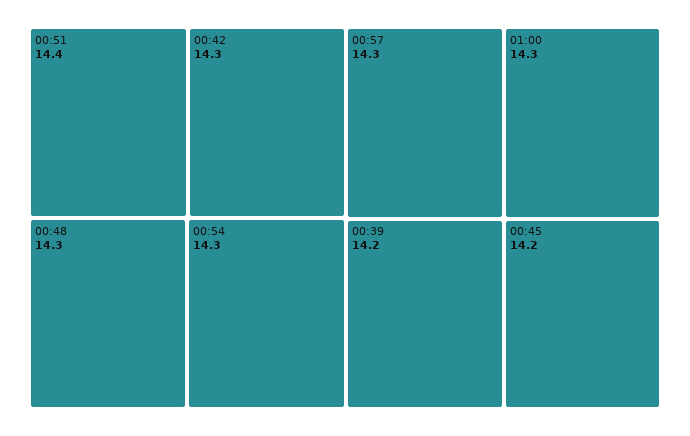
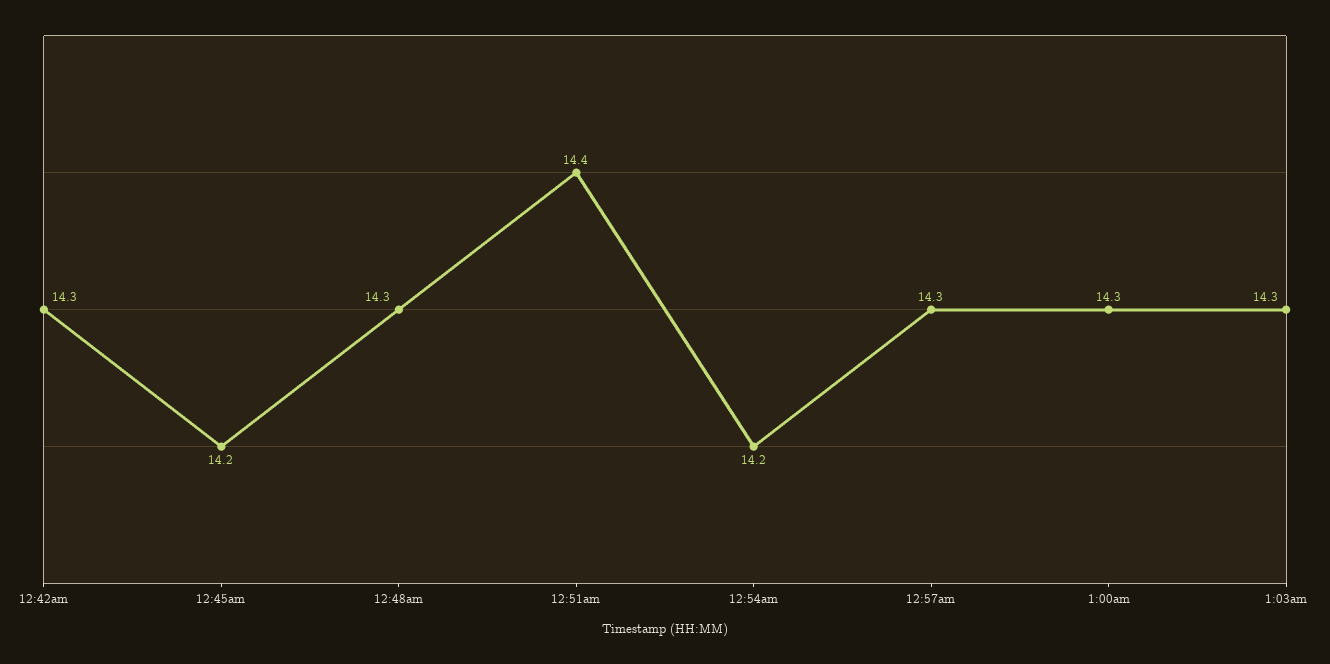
00:54: 14.3 -> 14.2
00:39: 14.2 -> none
1:03am: none -> 14.3

